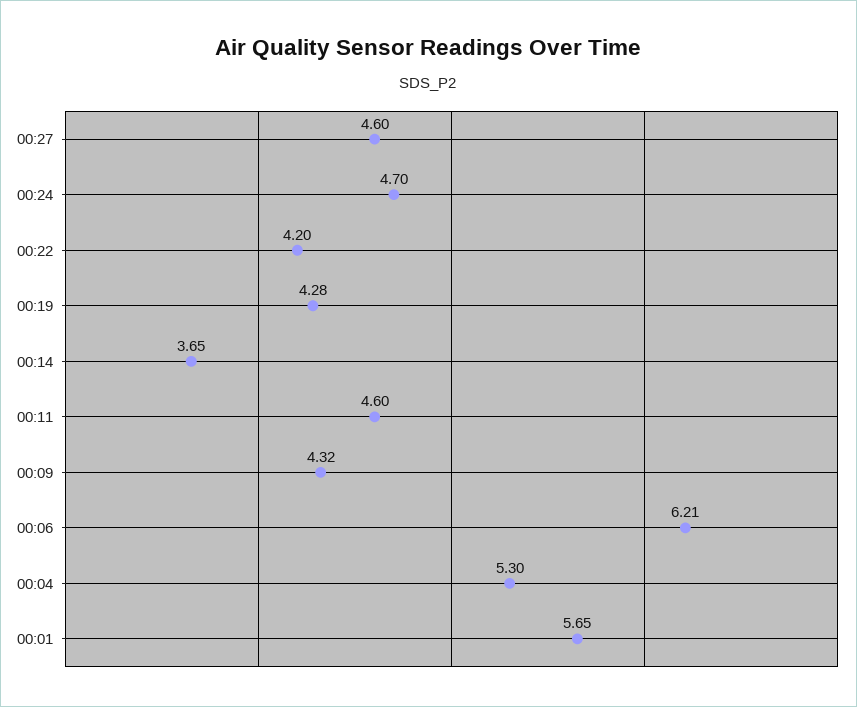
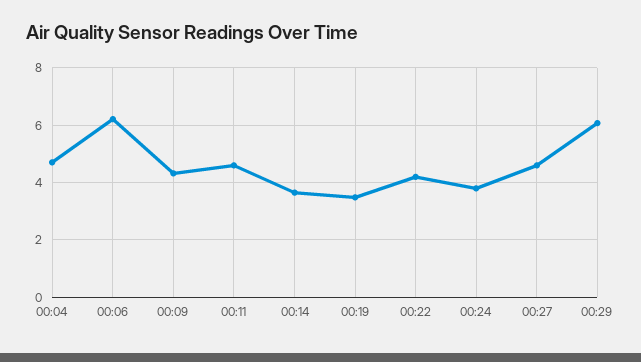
00:24: 4.7 -> 3.75
00:19: 4.28 -> 3.5
00:04: 5.3 -> 4.75
00:01: 5.65 -> none
00:29: none -> 6

